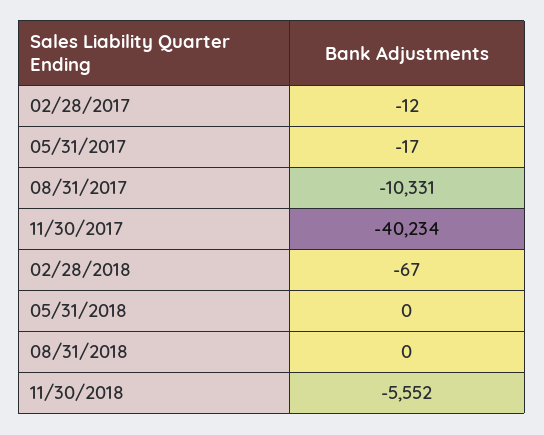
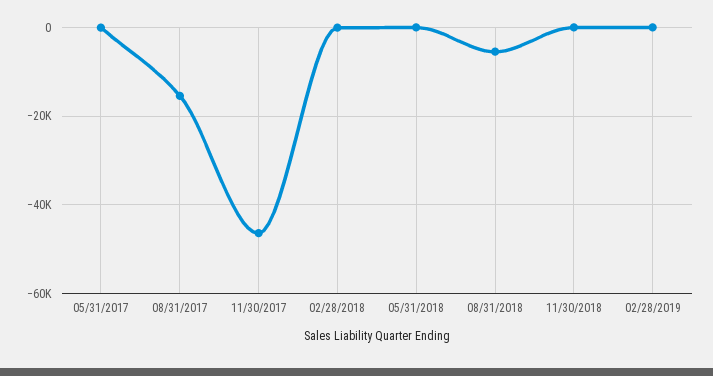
02/28/2017: -12 -> none
08/31/2017: -10331 -> -16000
11/30/2017: -40234 -> -46000
08/31/2018: 0 -> -6000
11/30/2018: -5552 -> 0
02/28/2019: none -> 0

